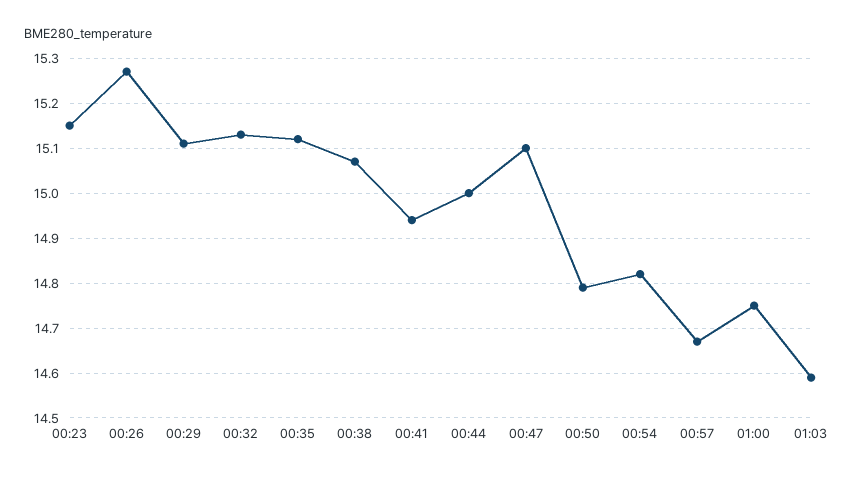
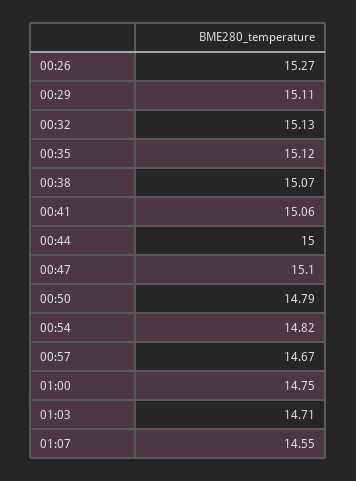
00:23: 15.15 -> none
00:41: 14.95 -> 15.06
01:03: 14.6 -> 14.71
01:07: none -> 14.55

